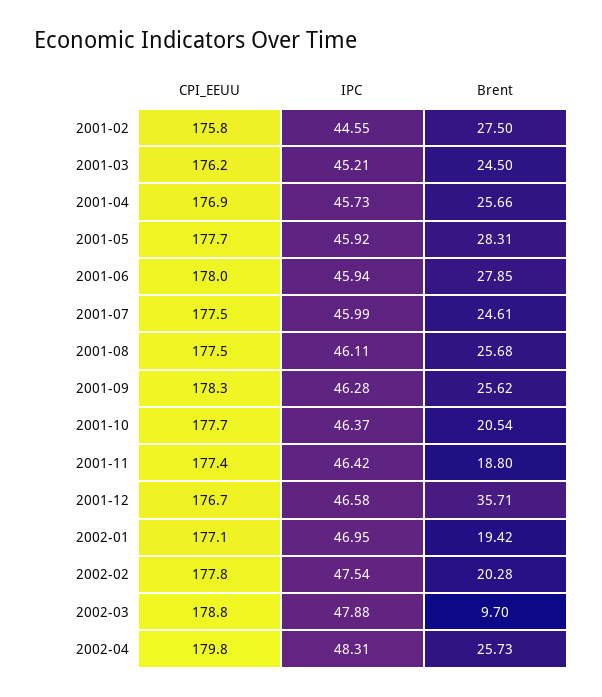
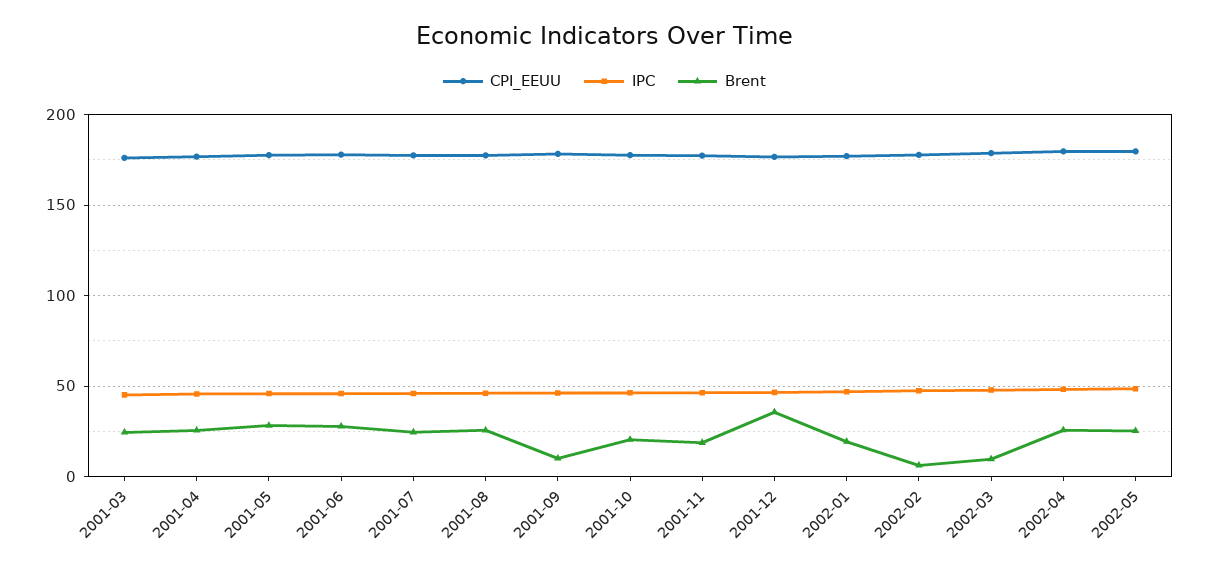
CPI_EEUU, 2001-02: 175.8 -> none
IPC, 2001-02: 44.55 -> none
Brent, 2001-02: 27.5 -> none
Brent, 2001-09: 25.62 -> 10
Brent, 2002-02: 20.28 -> 5
CPI_EEUU, 2002-05: none -> 180
IPC, 2002-05: none -> 50
Brent, 2002-05: none -> 25

